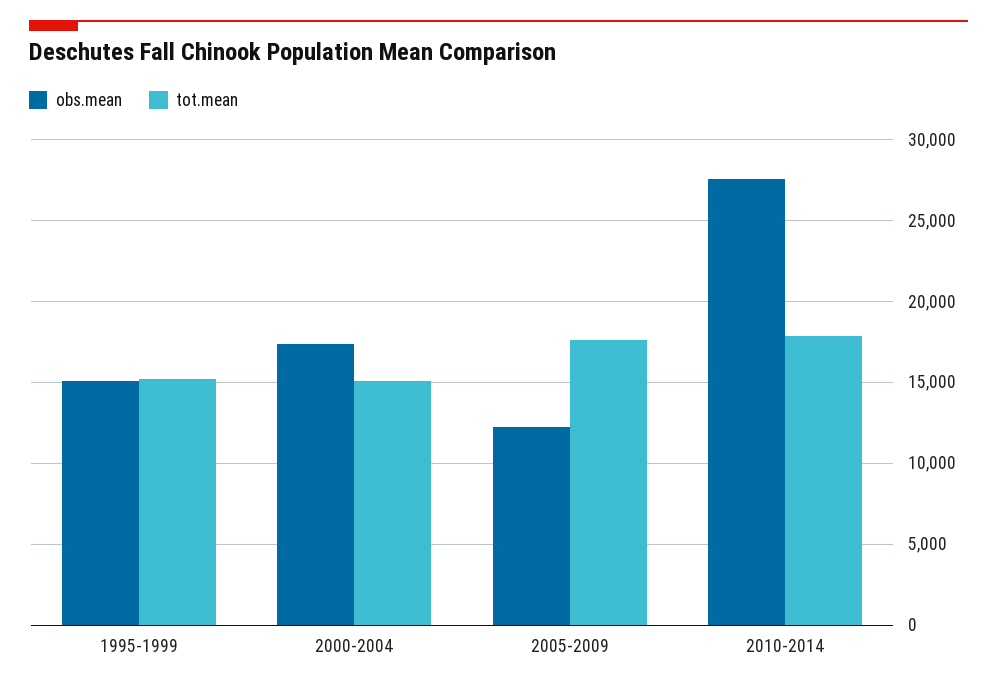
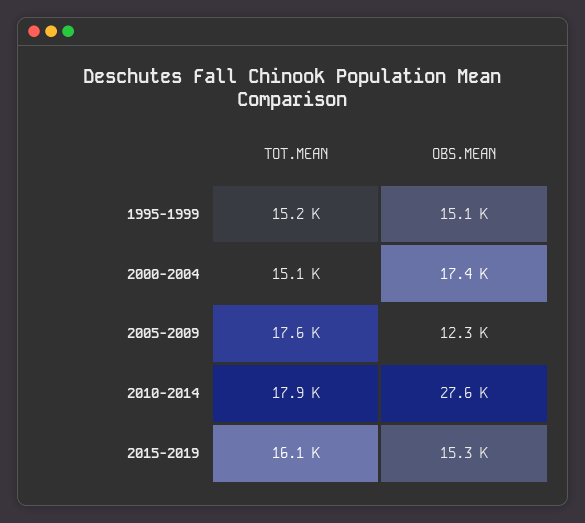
tot.mean, 2015-2019: none -> 16100
obs.mean, 2015-2019: none -> 15300

